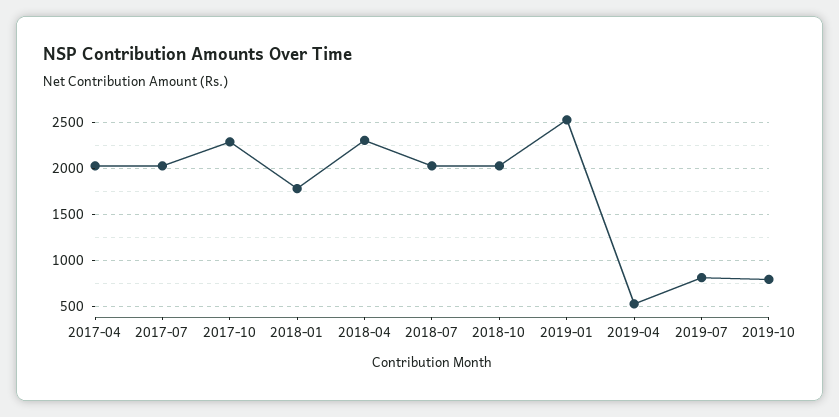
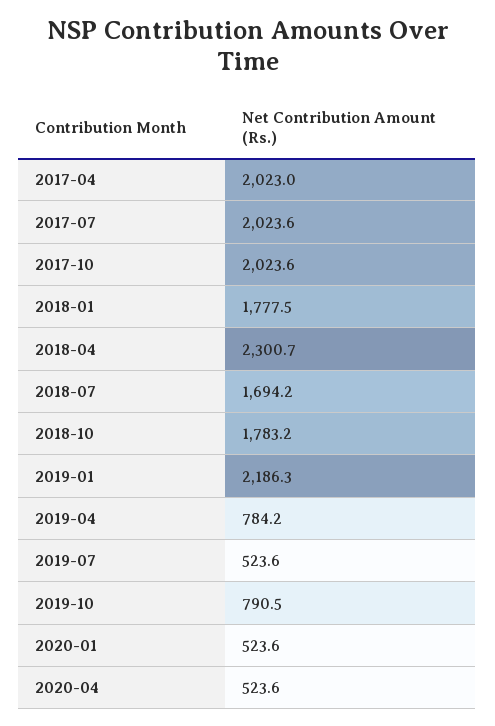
2017-10: 2300 -> 2023.6
2018-07: 2000 -> 1694.2
2018-10: 2000 -> 1783.2
2019-01: 2500 -> 2186.3
2019-04: 500 -> 784.2
2019-07: 800 -> 523.6
2020-01: none -> 523.6
2020-04: none -> 523.6

